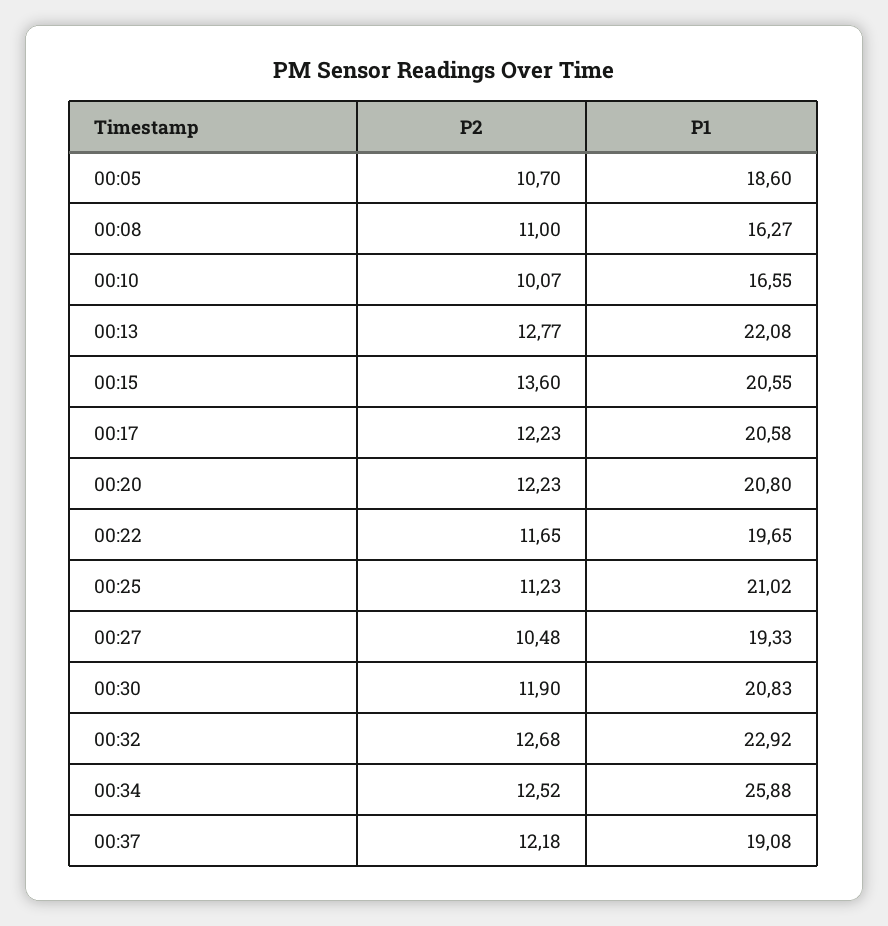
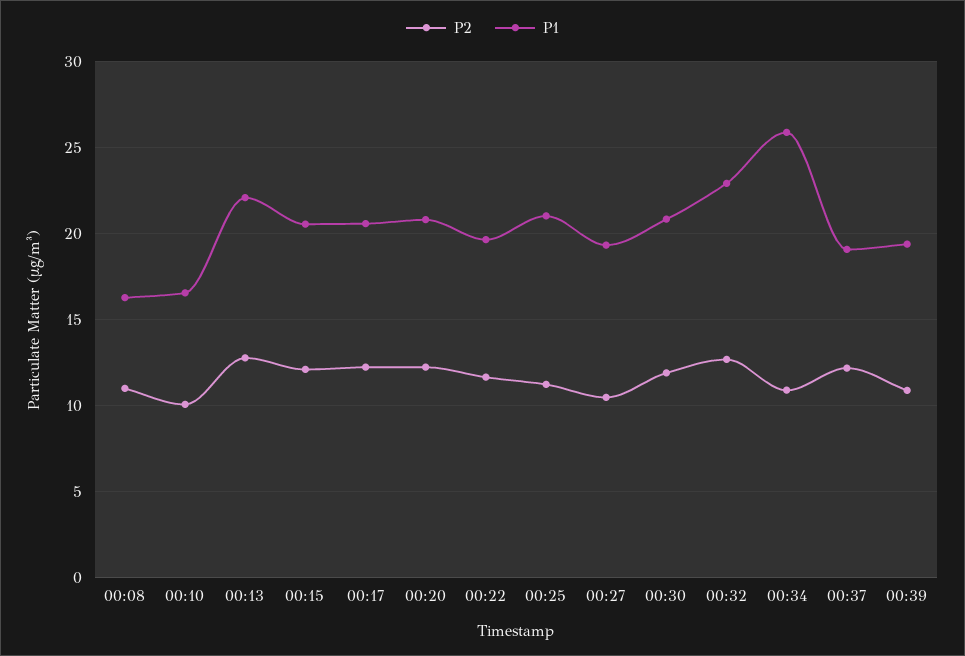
P2, 00:05: 10.7 -> none
P1, 00:05: 18.6 -> none
P2, 00:15: 13.6 -> 12
P2, 00:34: 12.52 -> 11
P2, 00:39: none -> 11
P1, 00:39: none -> 19.5

